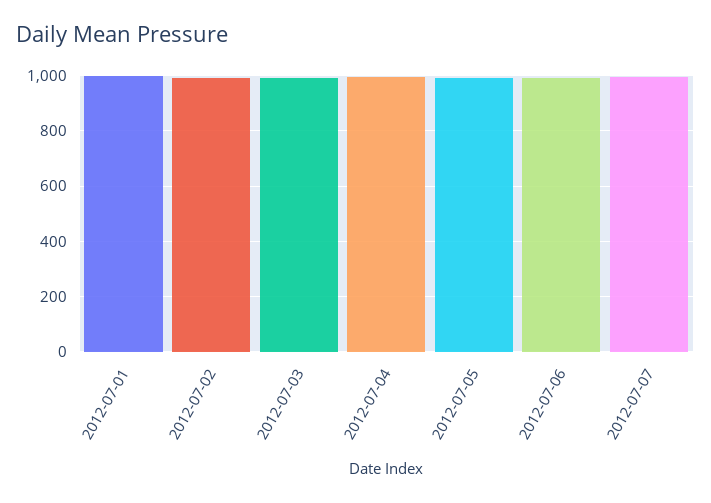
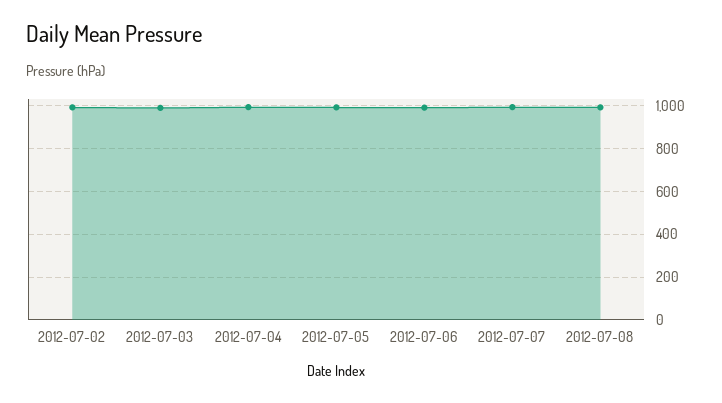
2012-07-01: 1000 -> none
2012-07-08: none -> 1000

